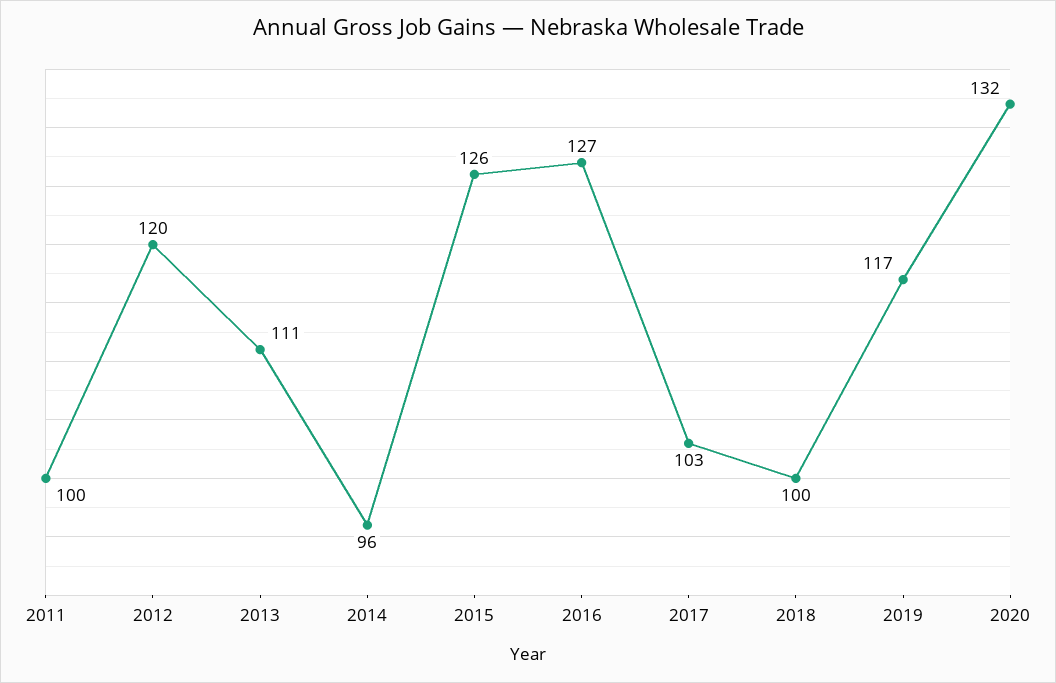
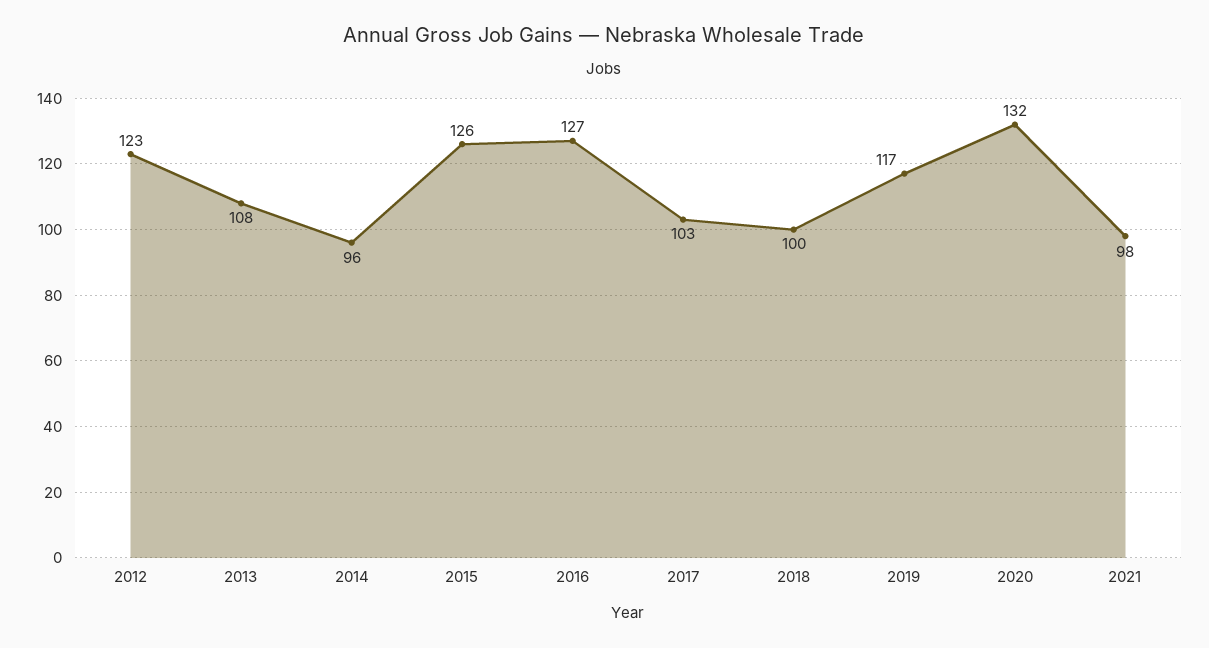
2011: 100 -> none
2012: 120 -> 123
2013: 111 -> 108
2021: none -> 98

